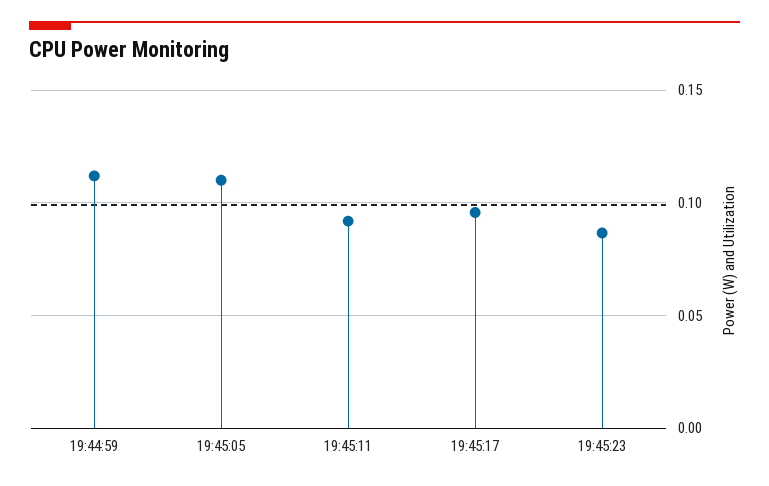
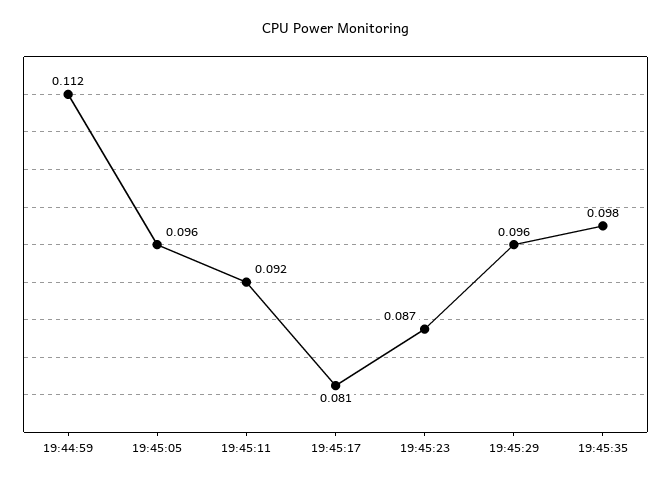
19:45:05: 0.11 -> 0.096
19:45:17: 0.095 -> 0.081
19:45:29: none -> 0.096
19:45:35: none -> 0.098

